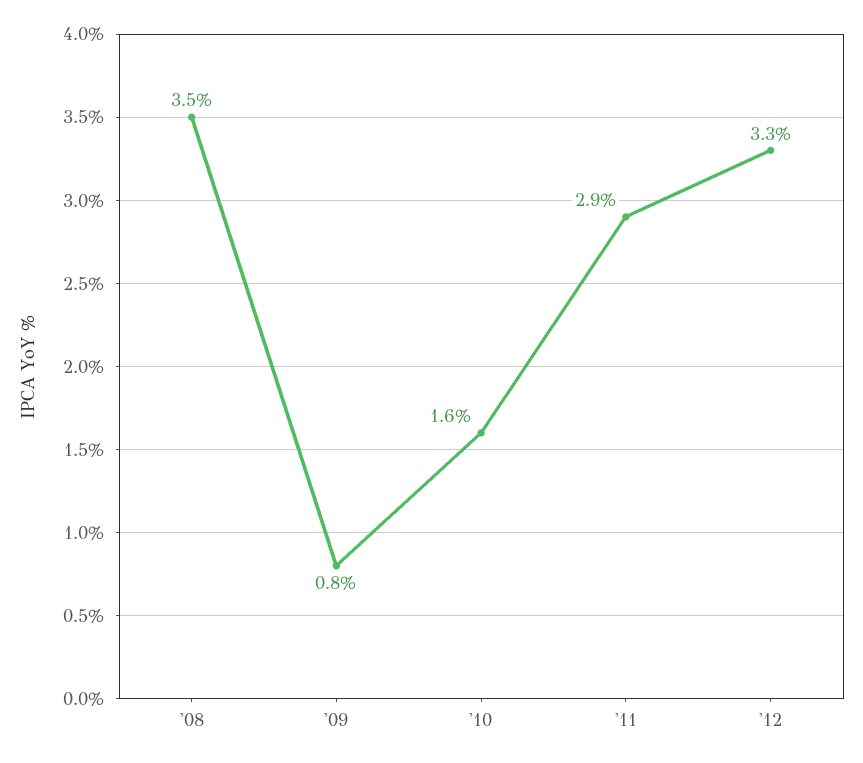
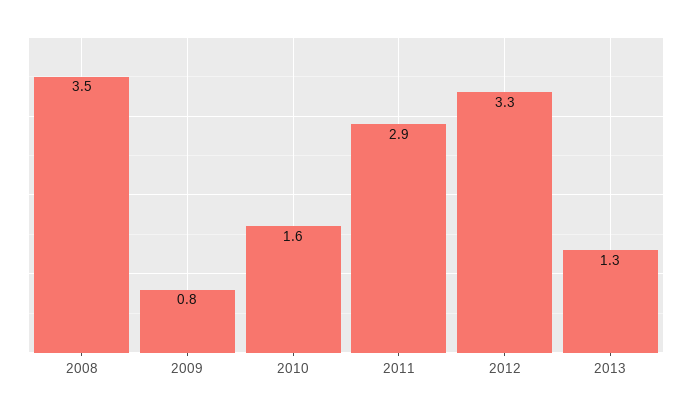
2013: none -> 1.3

